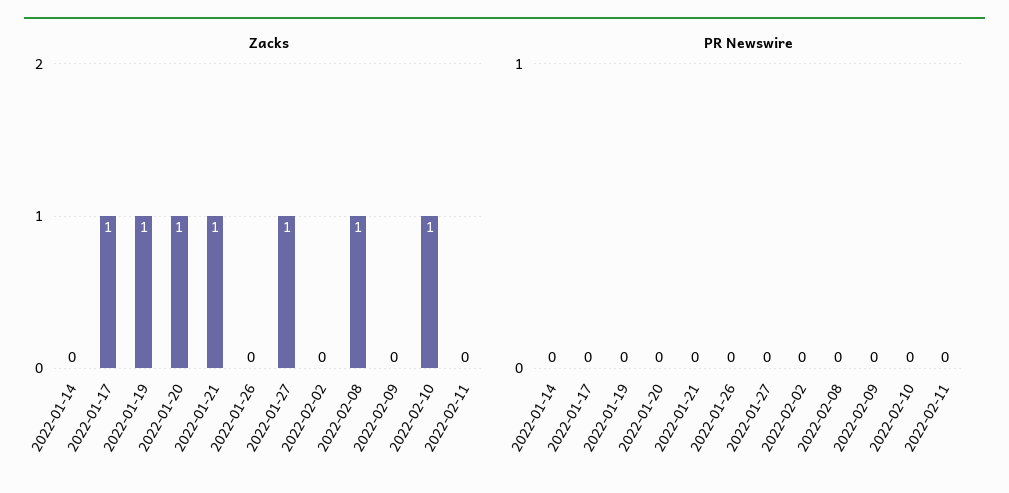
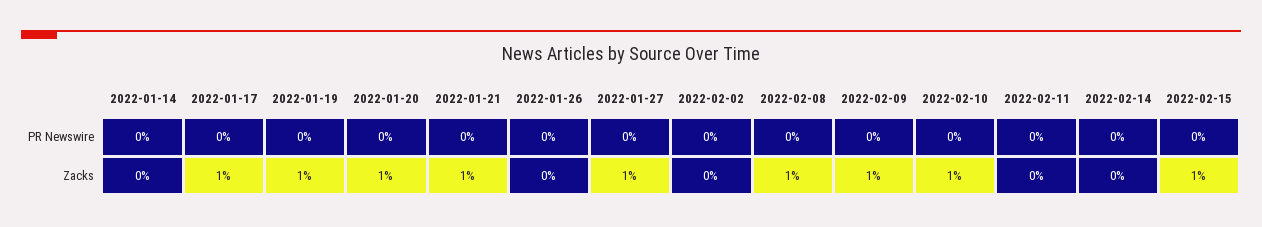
Zacks, 2022-02-09: 0 -> 1
PR Newswire, 2022-02-14: none -> 0
PR Newswire, 2022-02-15: none -> 0
Zacks, 2022-02-14: none -> 0
Zacks, 2022-02-15: none -> 1

